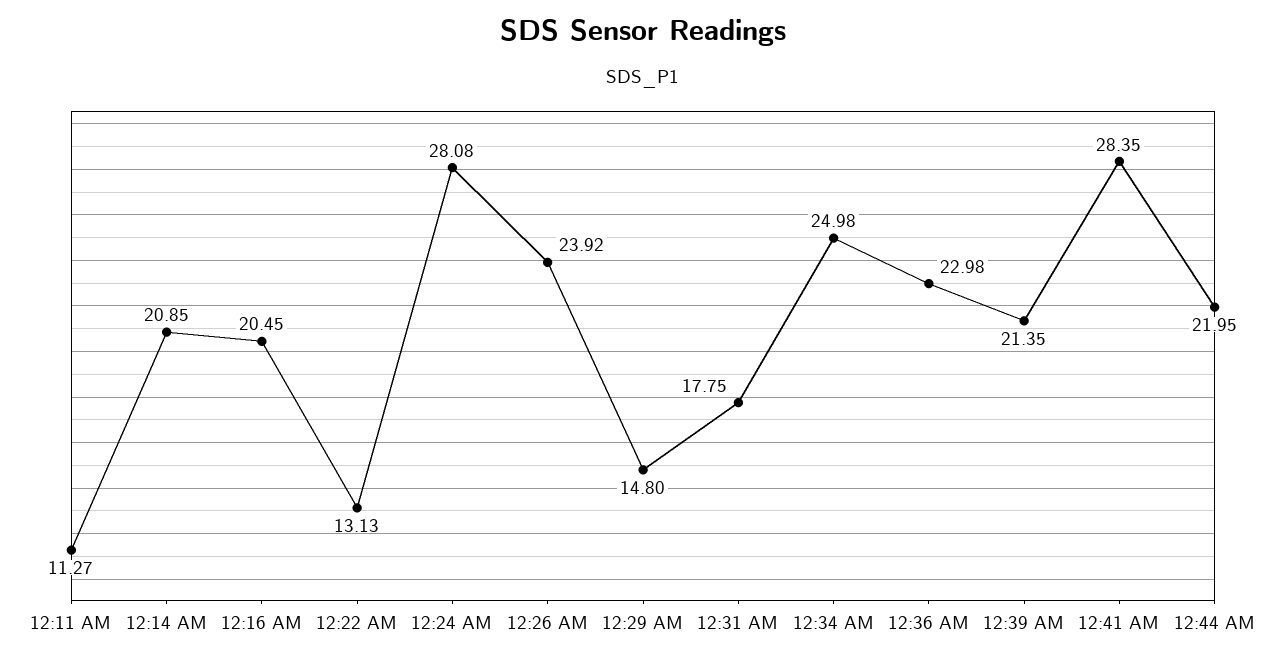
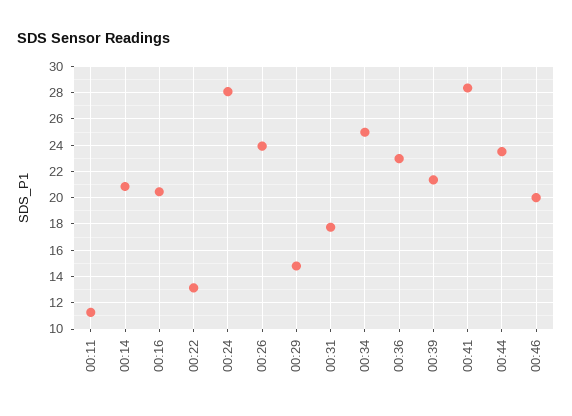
12:44 AM: 21.95 -> 23.5
00:46: none -> 20

